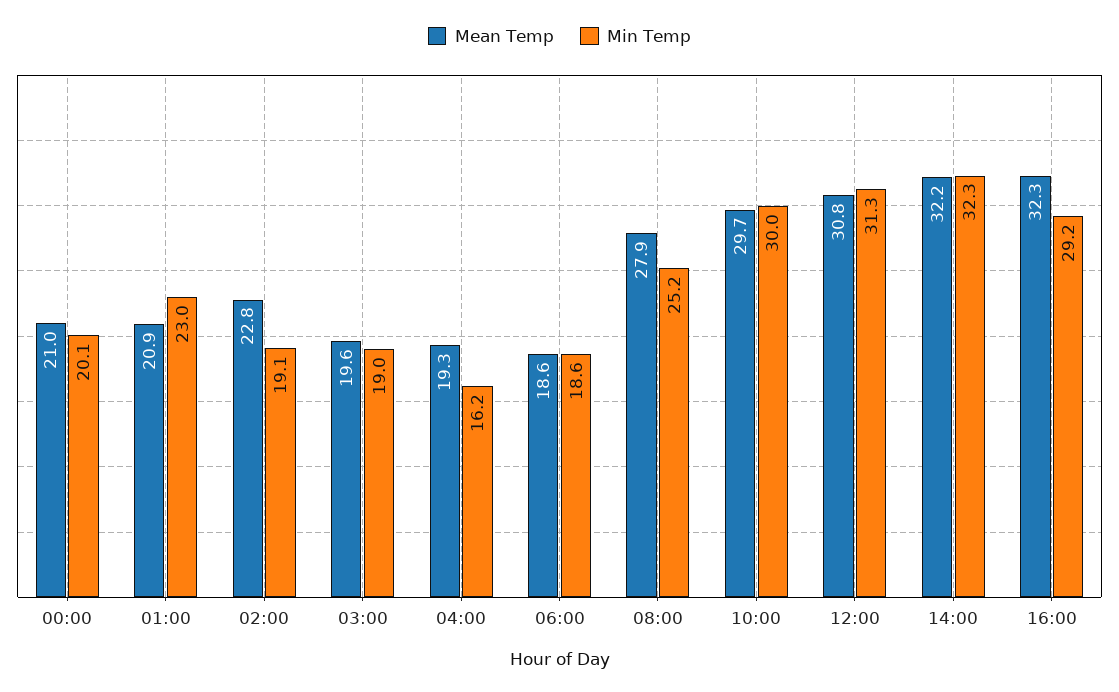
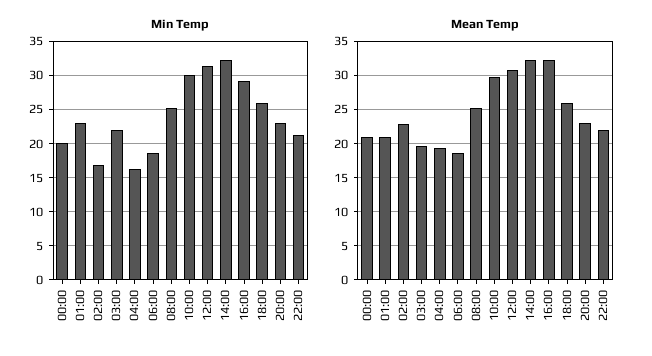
Min Temp, 02:00: 19.1 -> 17
Min Temp, 03:00: 19 -> 22
Mean Temp, 08:00: 27.9 -> 25
Min Temp, 18:00: none -> 26
Min Temp, 20:00: none -> 23
Min Temp, 22:00: none -> 21
Mean Temp, 18:00: none -> 26
Mean Temp, 20:00: none -> 23
Mean Temp, 22:00: none -> 22

